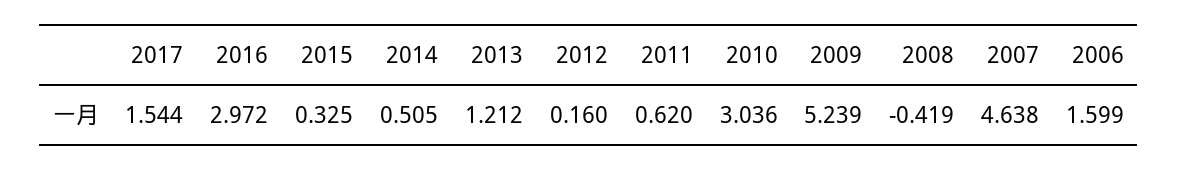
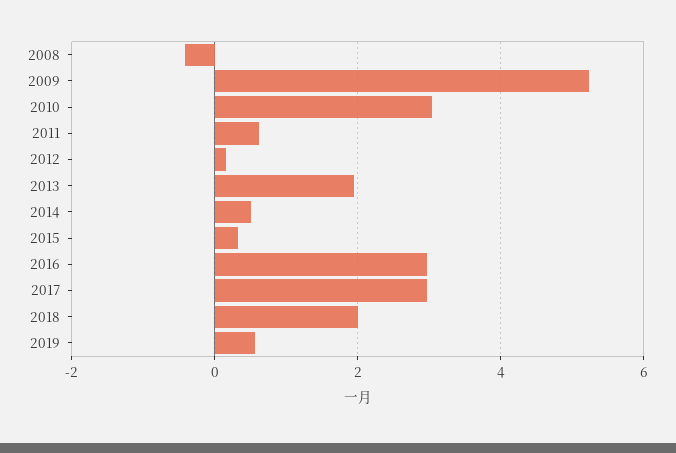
2017: 1.544 -> 3
2013: 1.212 -> 2
2007: 4.638 -> none
2006: 1.599 -> none
2018: none -> 2
2019: none -> 0.6

